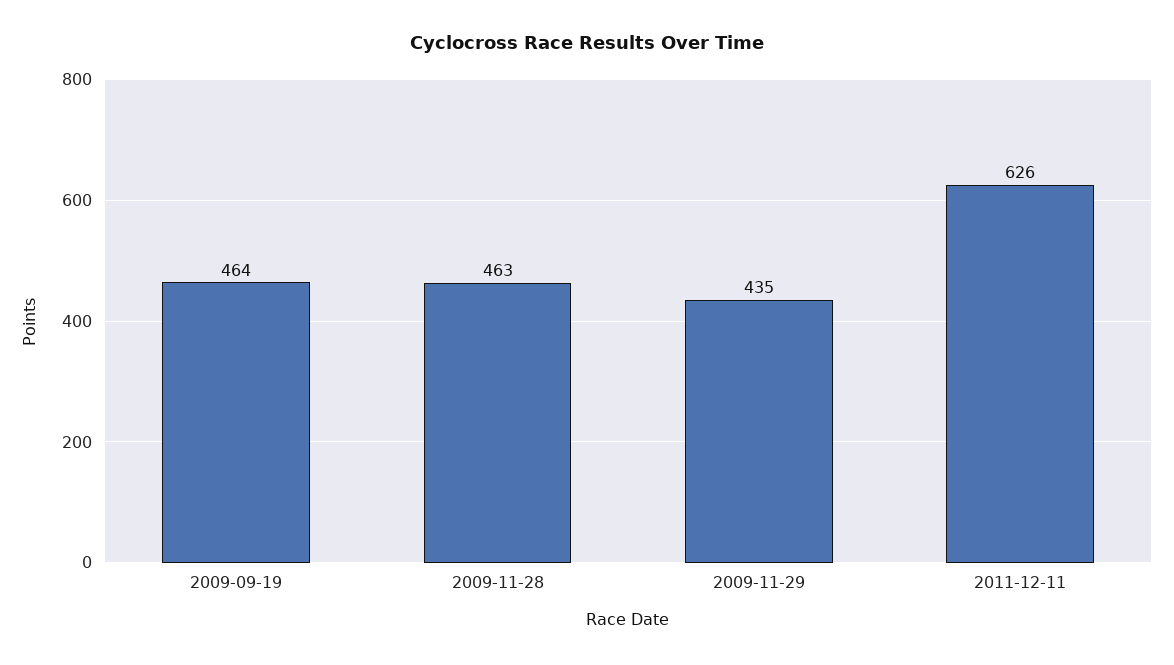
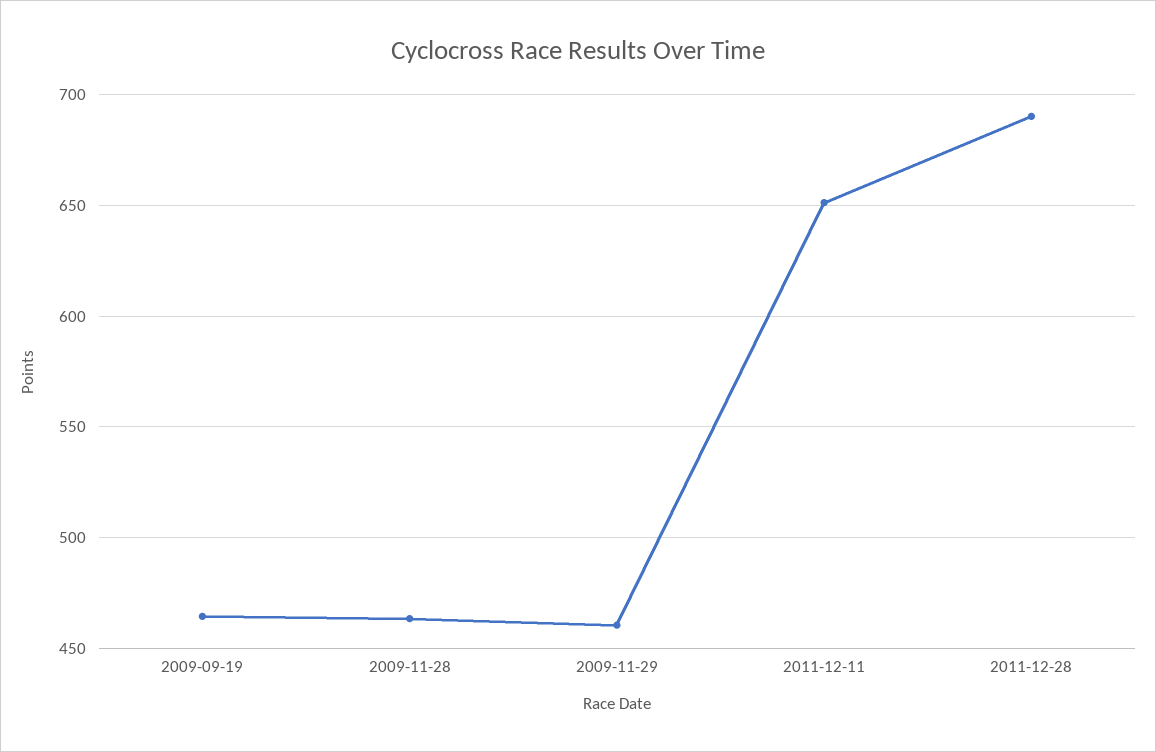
2009-11-29: 435 -> 460
2011-12-11: 626 -> 650
2011-12-28: none -> 690

